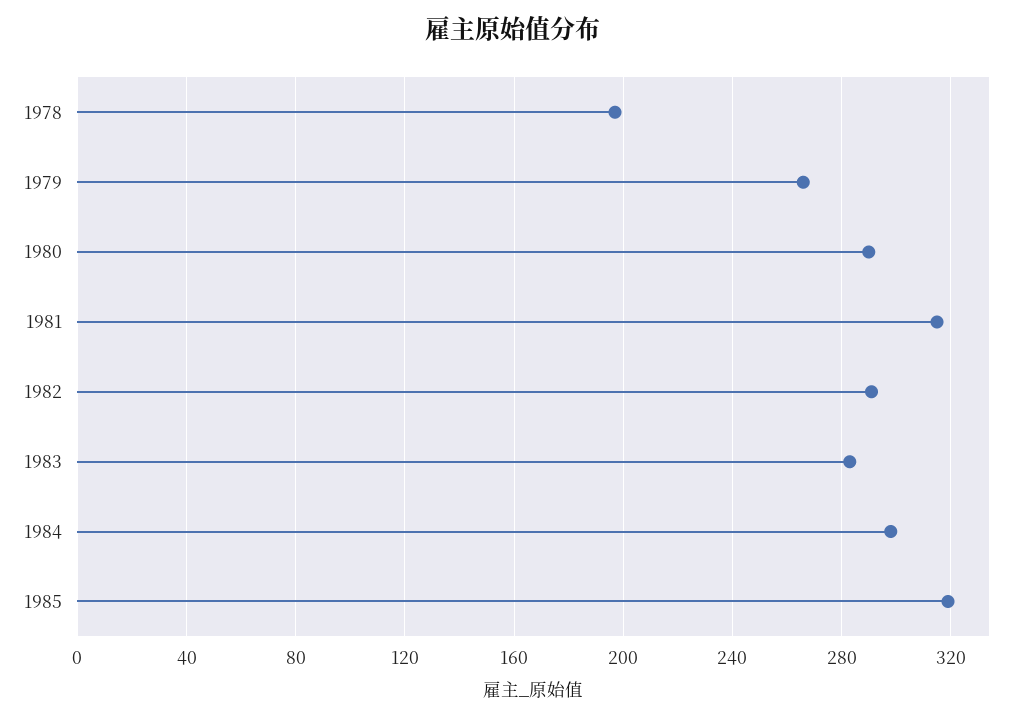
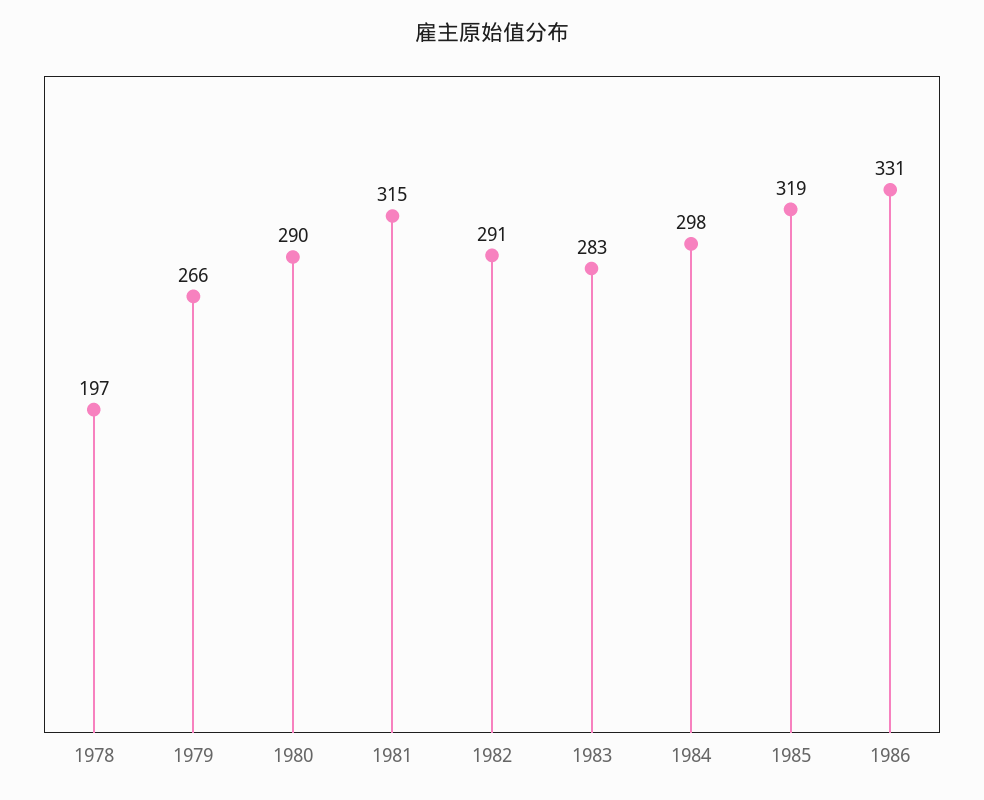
1986: none -> 331

